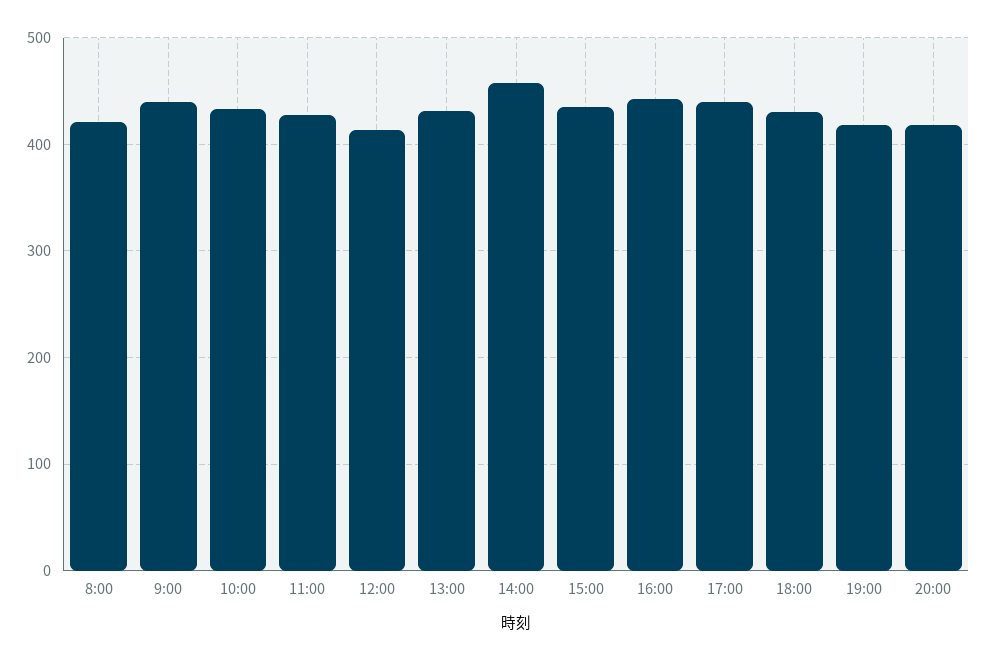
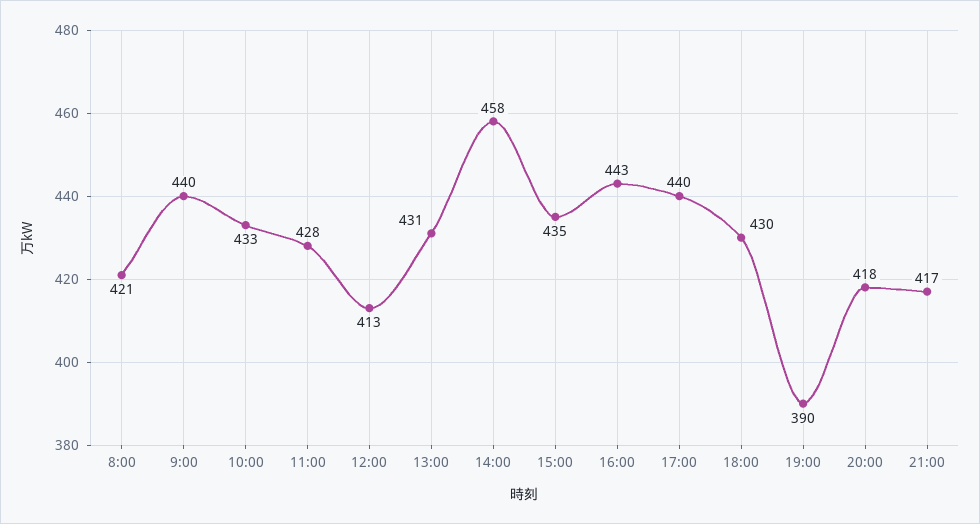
19:00: 420 -> 390
21:00: none -> 417

